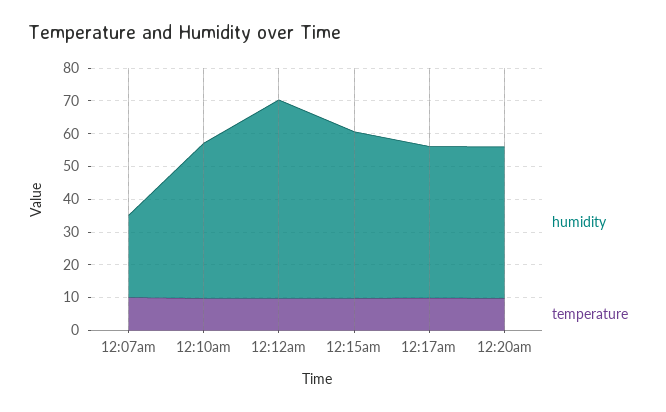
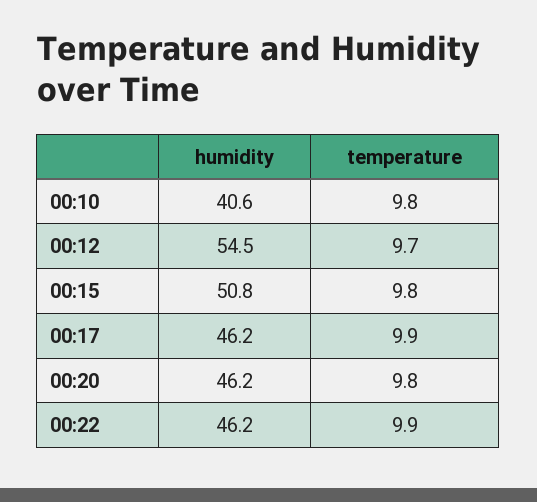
humidity, 12:07am: 25 -> none
temperature, 12:07am: 10 -> none
humidity, 12:10am: 47.5 -> 40.6
humidity, 12:12am: 60 -> 54.5
humidity, 00:22: none -> 46.2
temperature, 00:22: none -> 9.9

